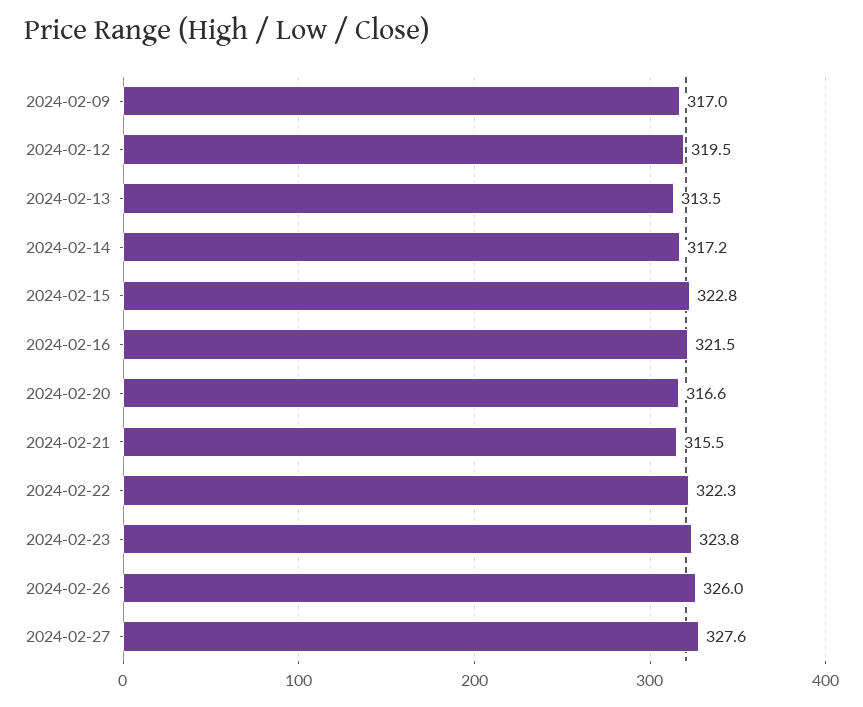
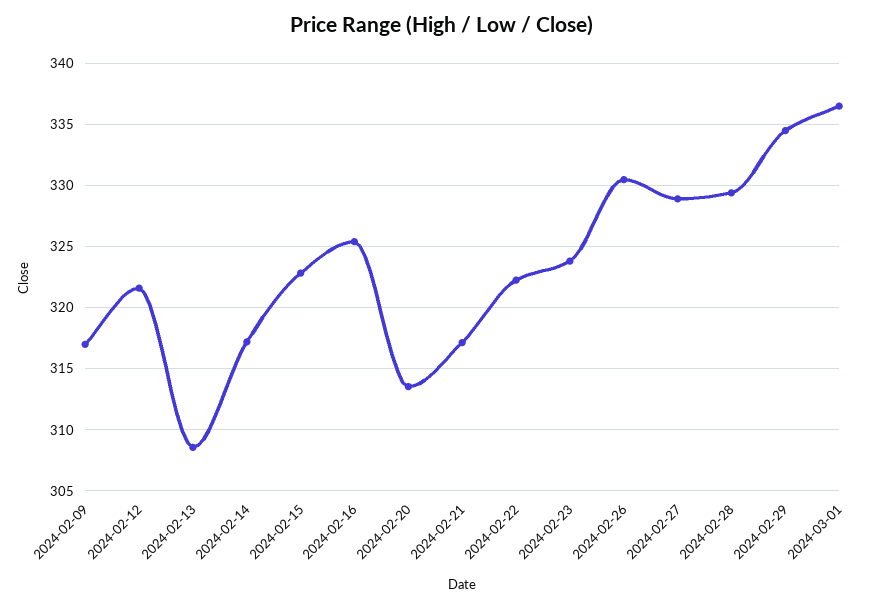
2024-02-12: 319.5 -> 321.5
2024-02-13: 313.5 -> 308.5
2024-02-16: 321.5 -> 325.5
2024-02-20: 316.6 -> 313.5
2024-02-21: 315.5 -> 317
2024-02-26: 326 -> 330.5
2024-02-27: 327.6 -> 329
2024-02-28: none -> 329.5
2024-02-29: none -> 334.5
2024-03-01: none -> 336.5

